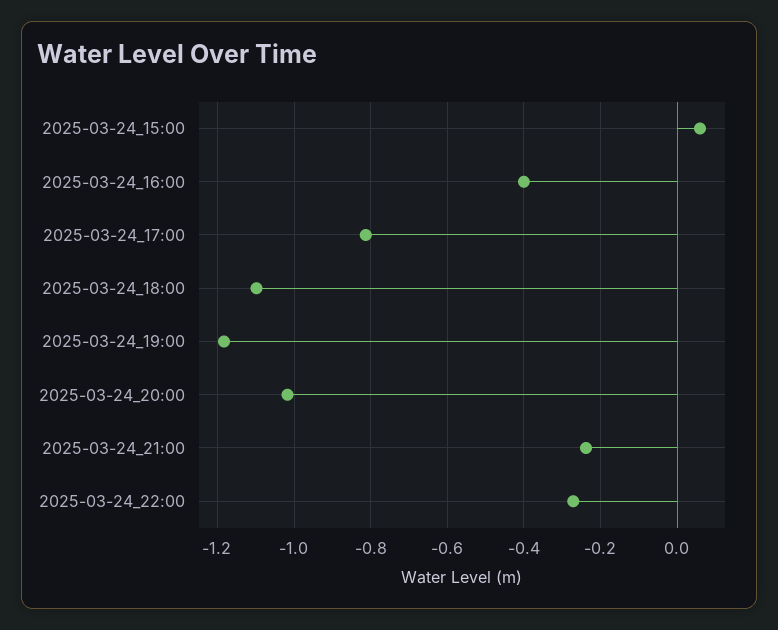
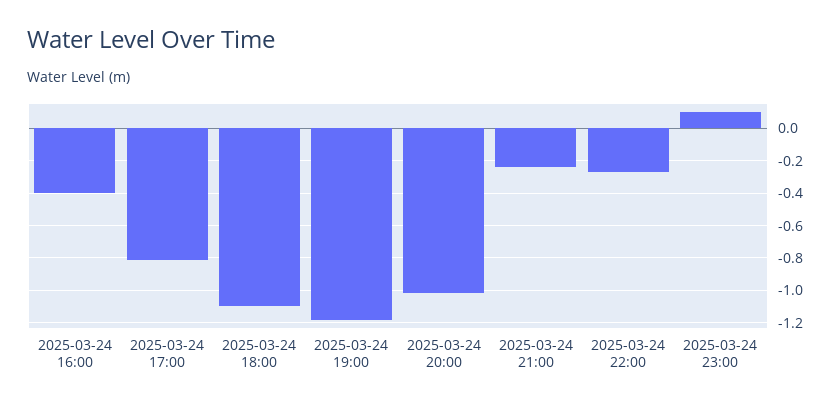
2025-03-24_15:00: 0.06 -> none
2025-03-24 23:00: none -> 0.1

